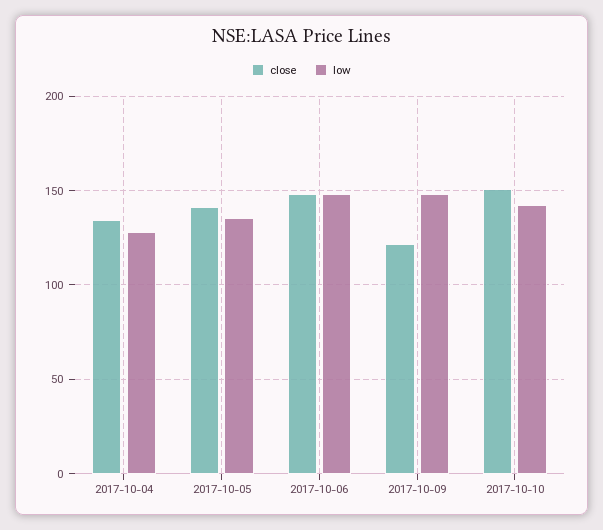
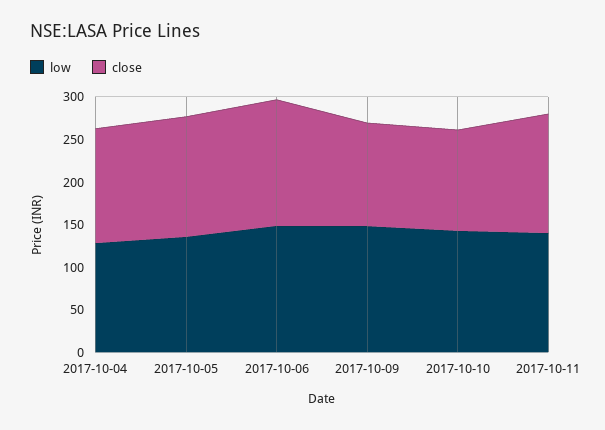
close, 2017-10-10: 150 -> 120
low, 2017-10-11: none -> 140
close, 2017-10-11: none -> 140

